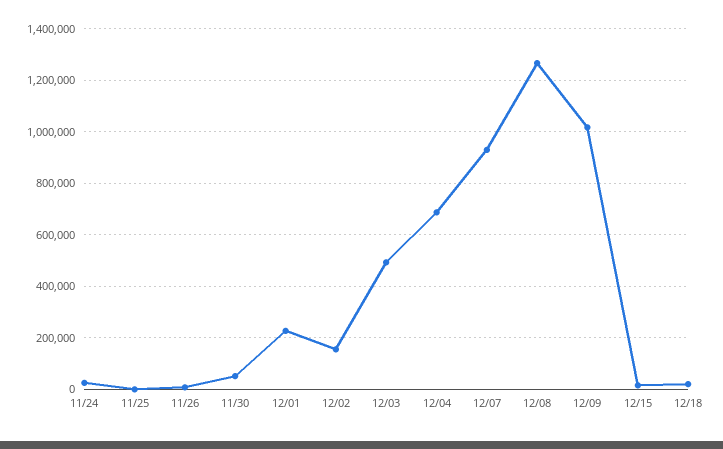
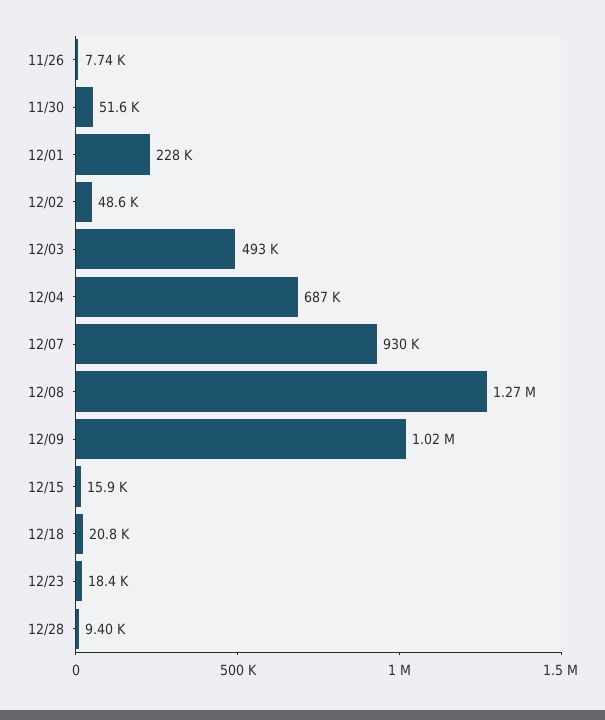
11/24: 25000 -> none
11/25: 0 -> none
12/02: 150000 -> 48600
12/23: none -> 18400
12/28: none -> 9400

